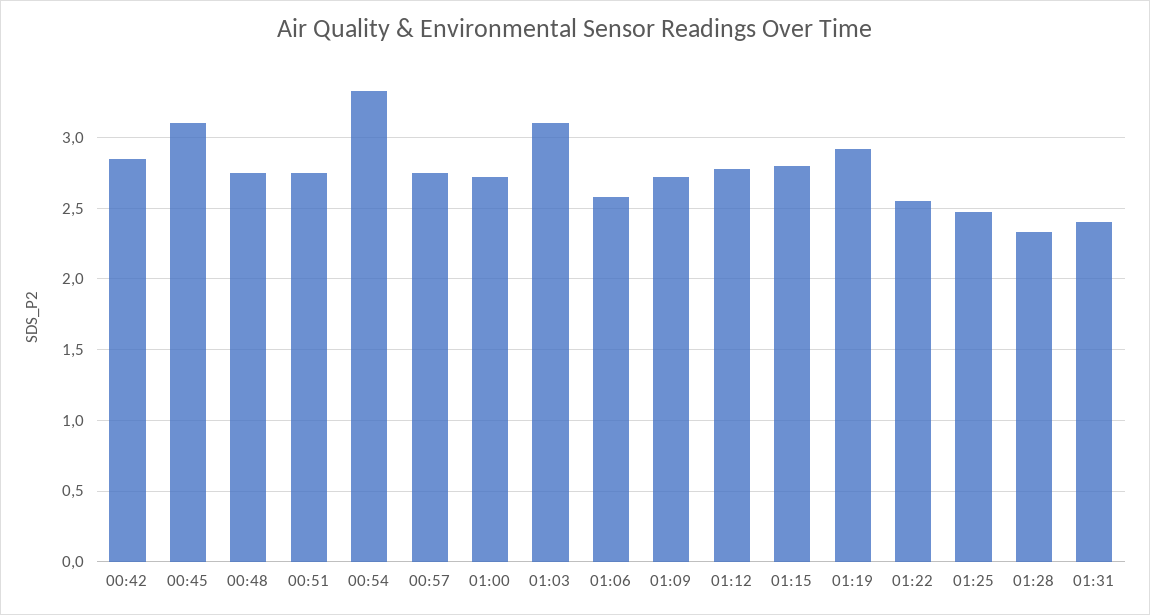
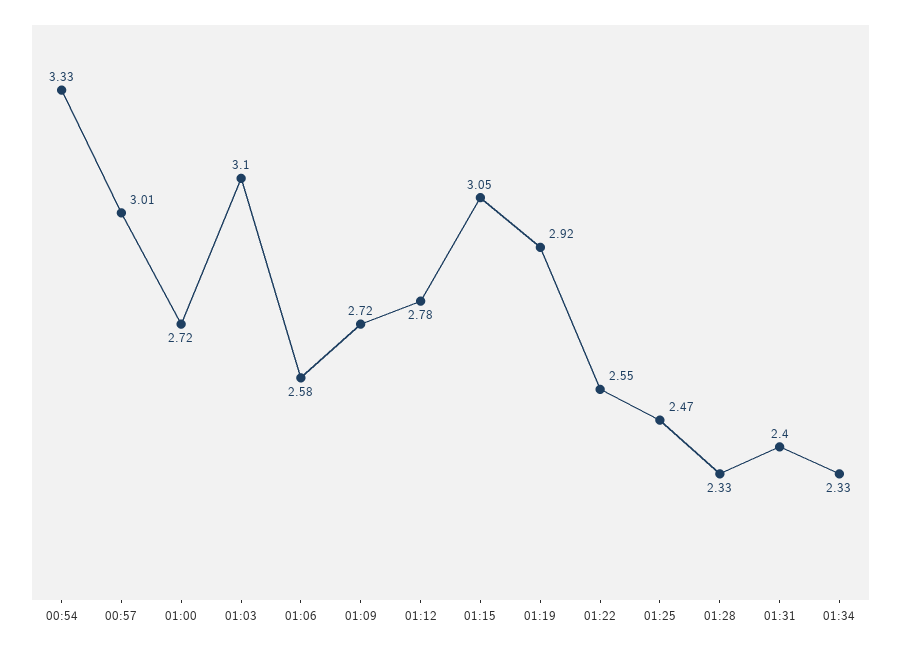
00:42: 2.85 -> none
00:45: 3.1 -> none
00:48: 2.75 -> none
00:51: 2.75 -> none
00:57: 2.75 -> 3.01
01:15: 2.8 -> 3.05
01:34: none -> 2.33

